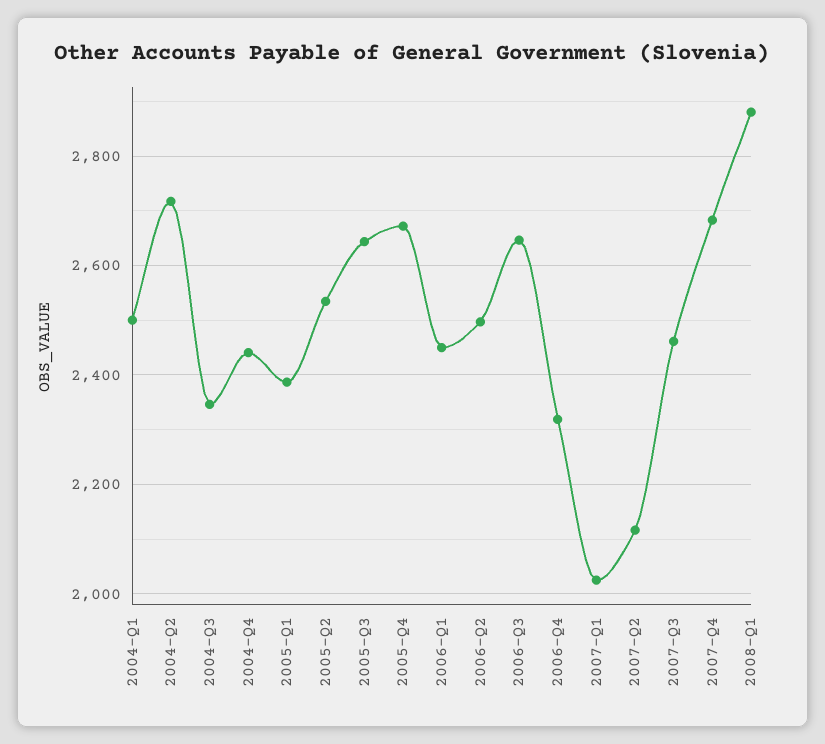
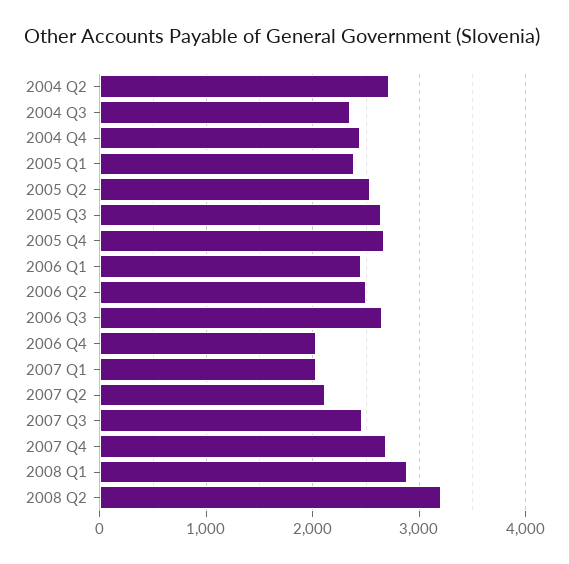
2004-Q1: 2500 -> none
2006-Q4: 2320 -> 2000
2008 Q2: none -> 3200

